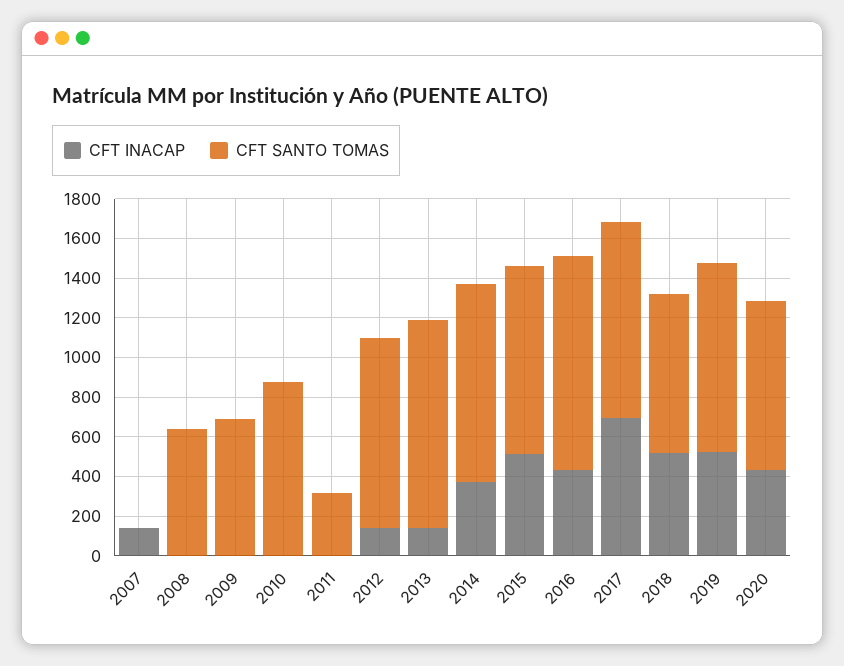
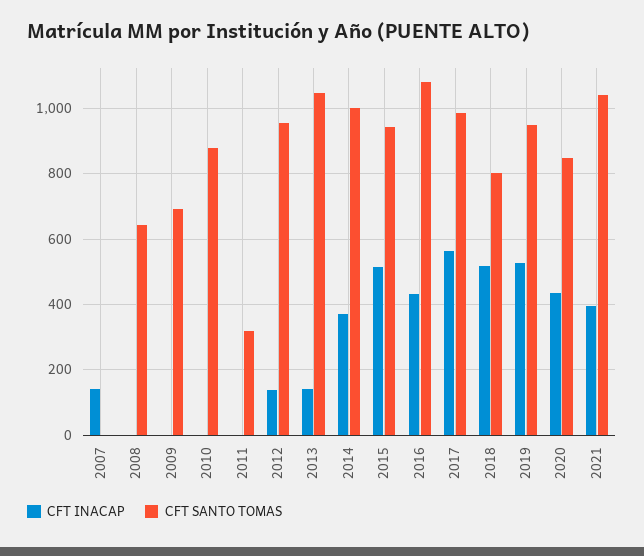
CFT INACAP, 2017: 700 -> 560
CFT INACAP, 2021: none -> 400
CFT SANTO TOMAS, 2021: none -> 1040

